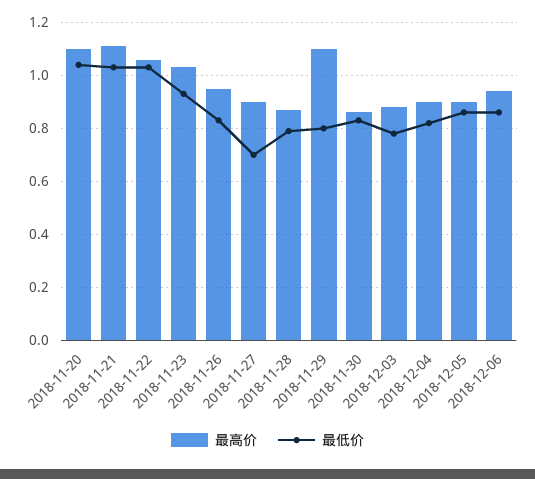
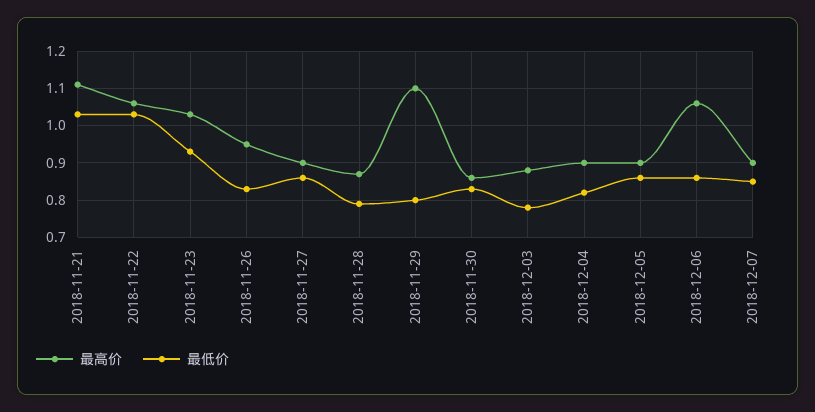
最高价, 2018-11-20: 1.1 -> none
最低价, 2018-11-20: 1.05 -> none
最低价, 2018-11-27: 0.7 -> 0.85
最高价, 2018-12-06: 0.95 -> 1.05
最高价, 2018-12-07: none -> 0.9
最低价, 2018-12-07: none -> 0.85

